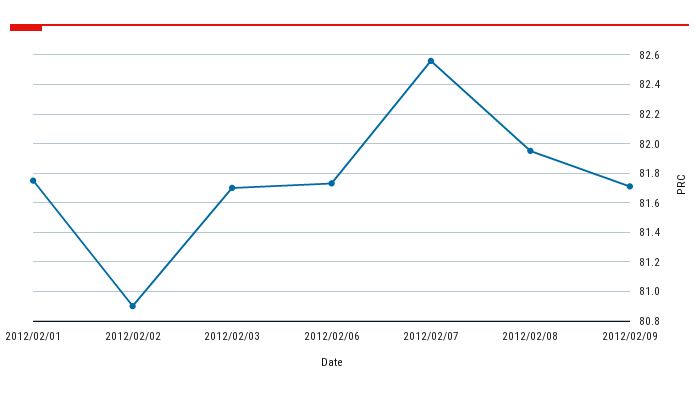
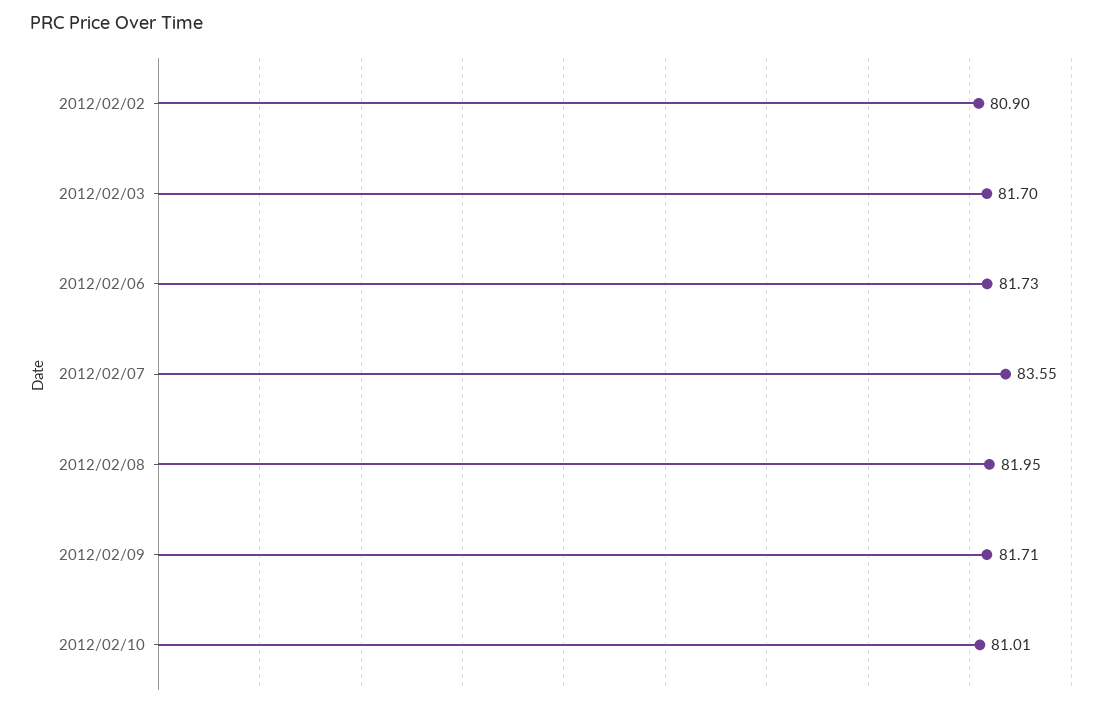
2012/02/01: 81.75 -> none
2012/02/07: 82.55 -> 83.55
2012/02/10: none -> 81.01

